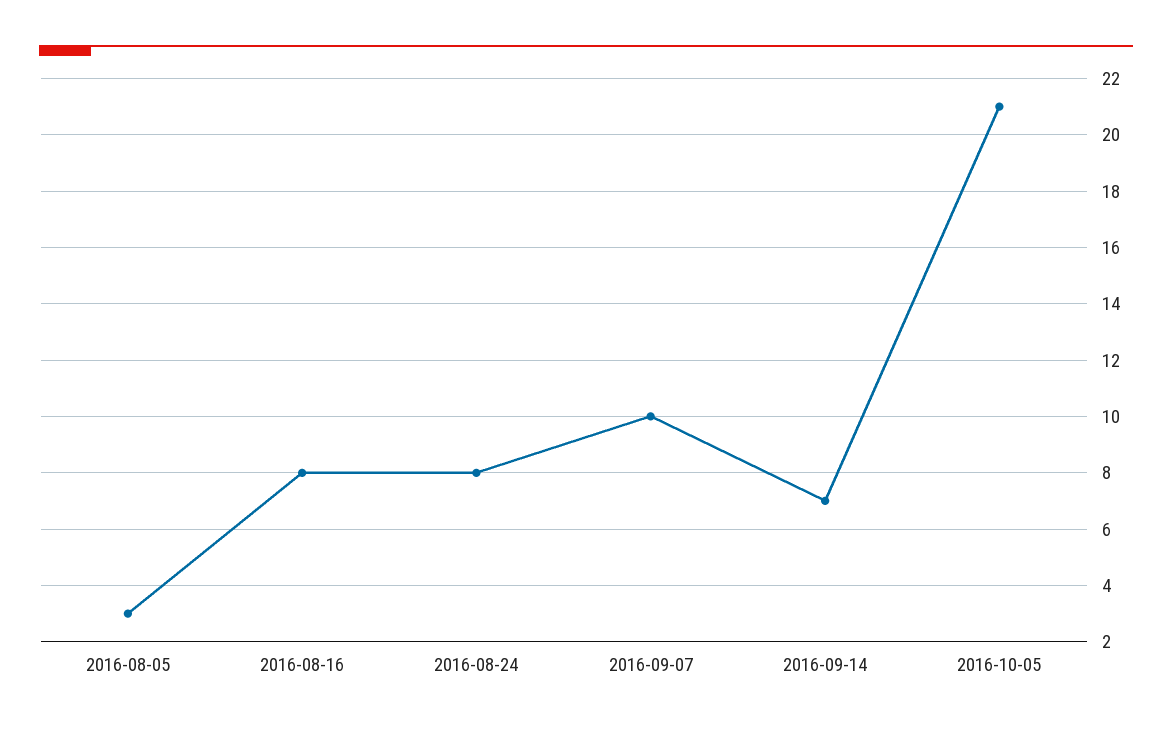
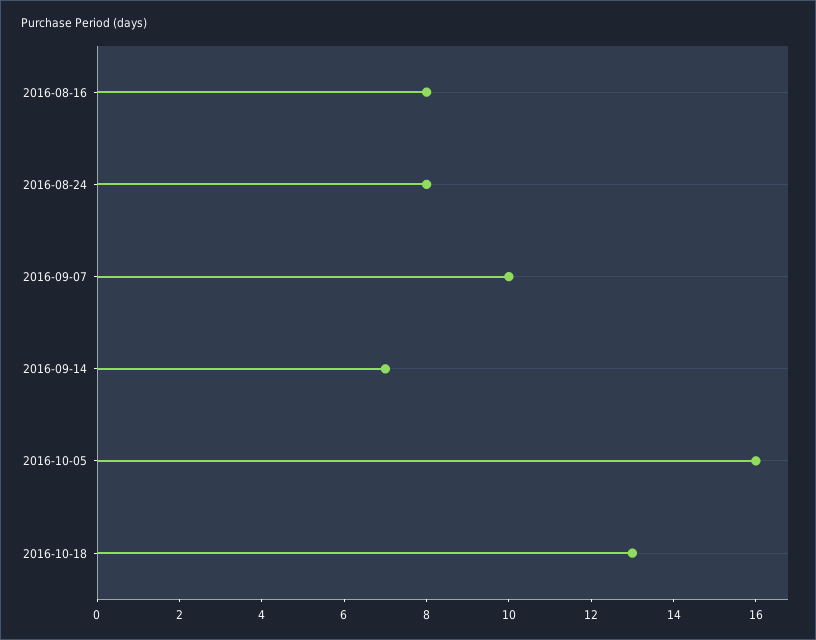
2016-08-05: 3 -> none
2016-10-05: 21 -> 16
2016-10-18: none -> 13

